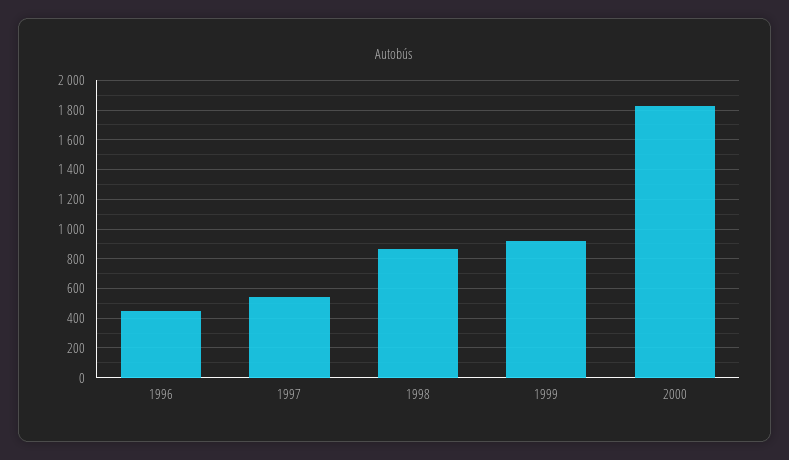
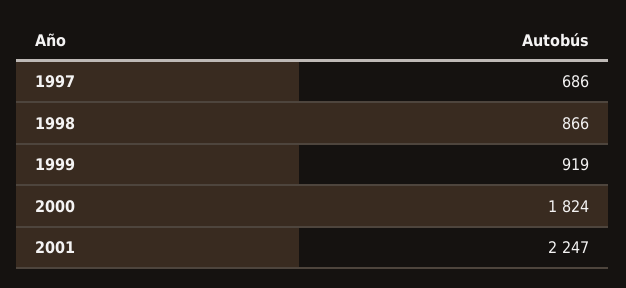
1996: 450 -> none
1997: 550 -> 686
2001: none -> 2247

